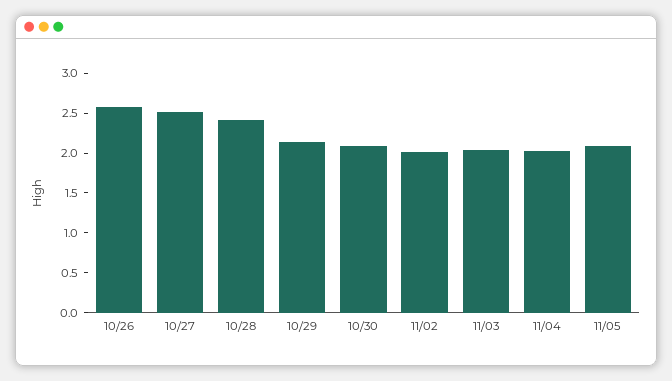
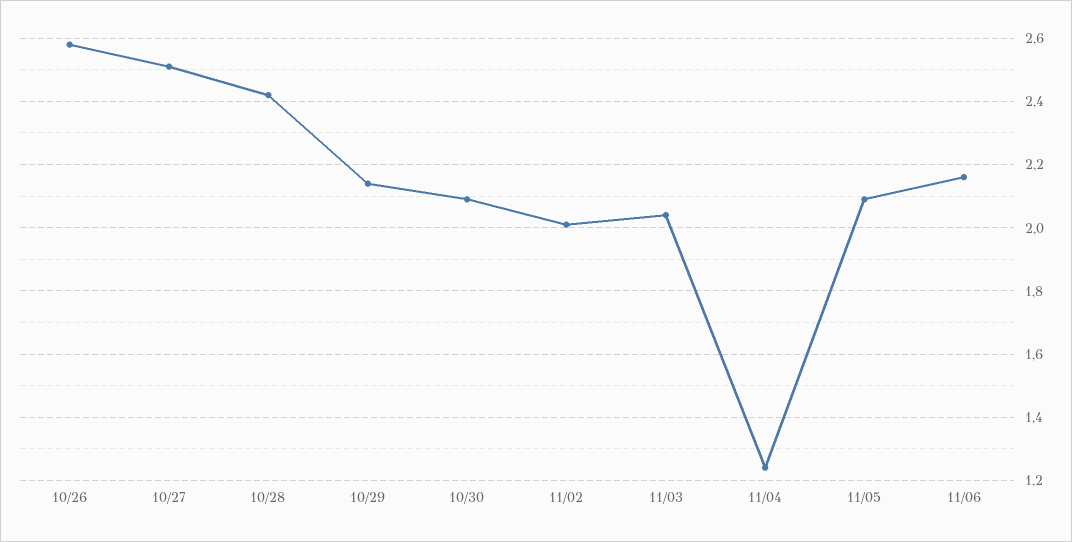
11/04: 2 -> 1.25
11/06: none -> 2.15

